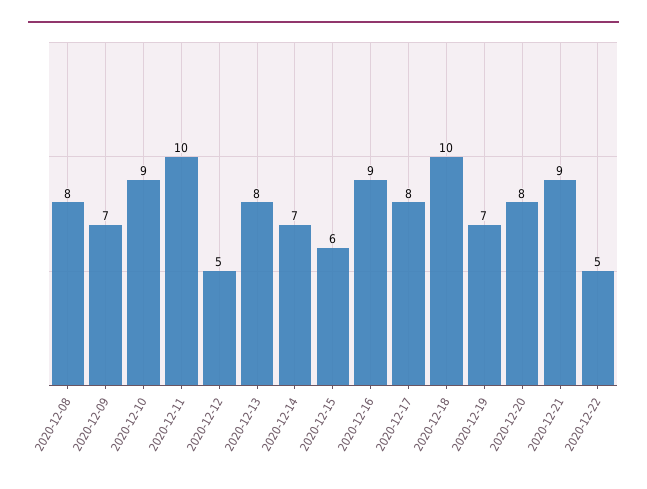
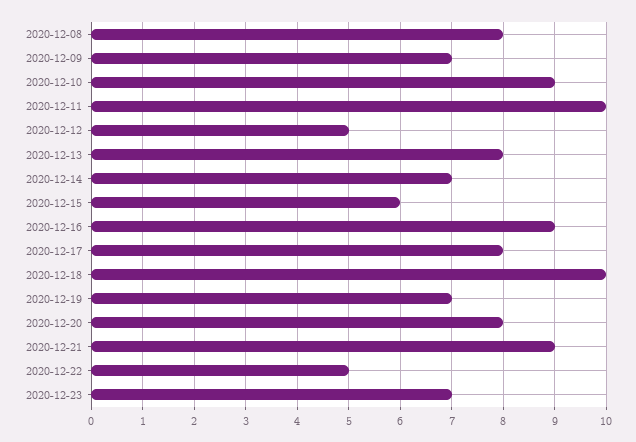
2020-12-23: none -> 7

